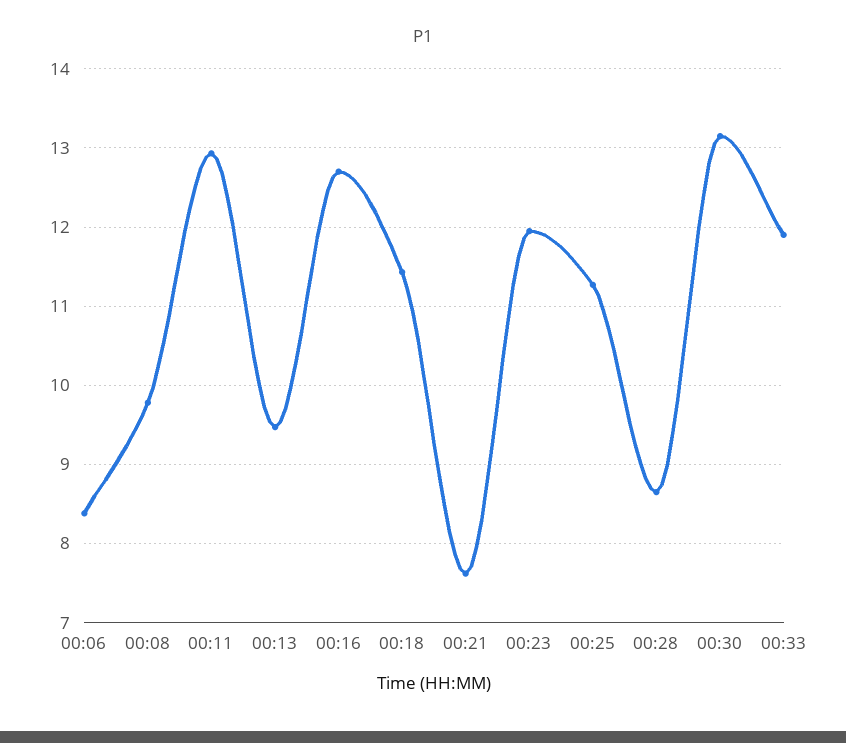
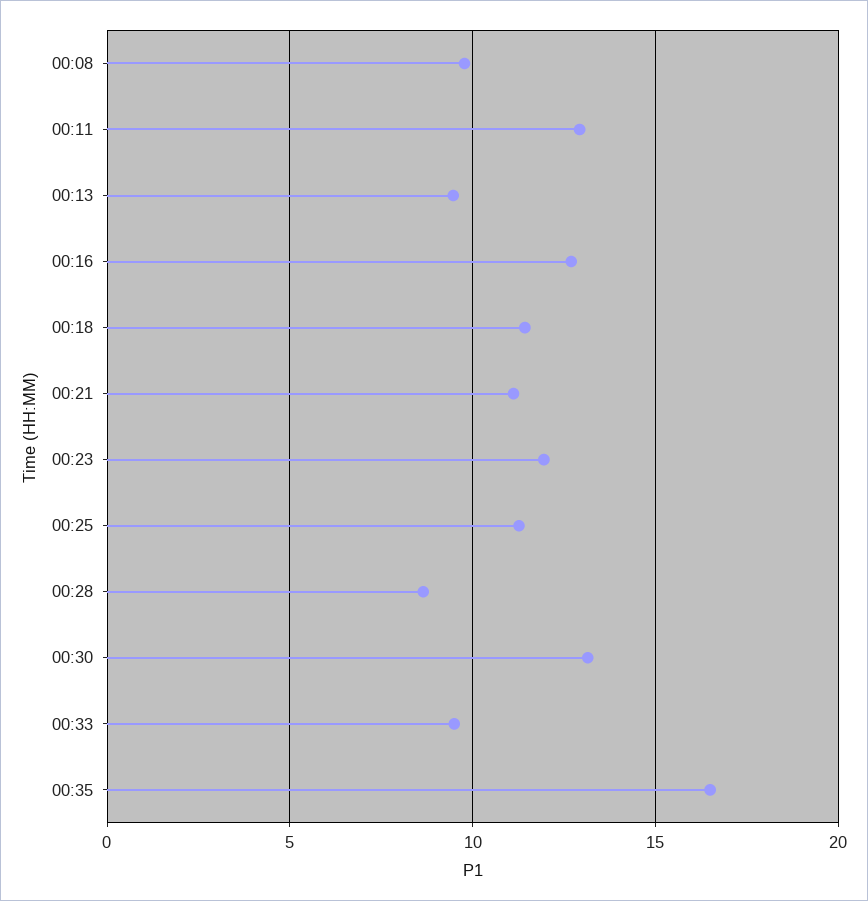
00:06: 8.4 -> none
00:21: 7.6 -> 11
00:33: 11.9 -> 9.5
00:35: none -> 16.5

